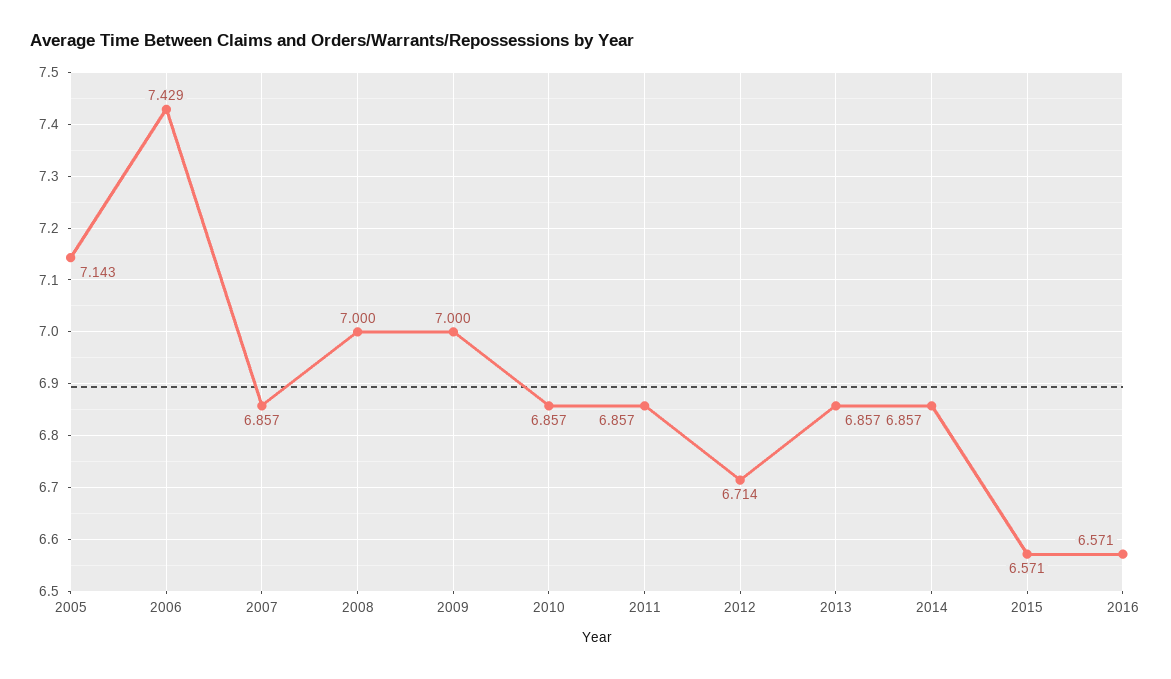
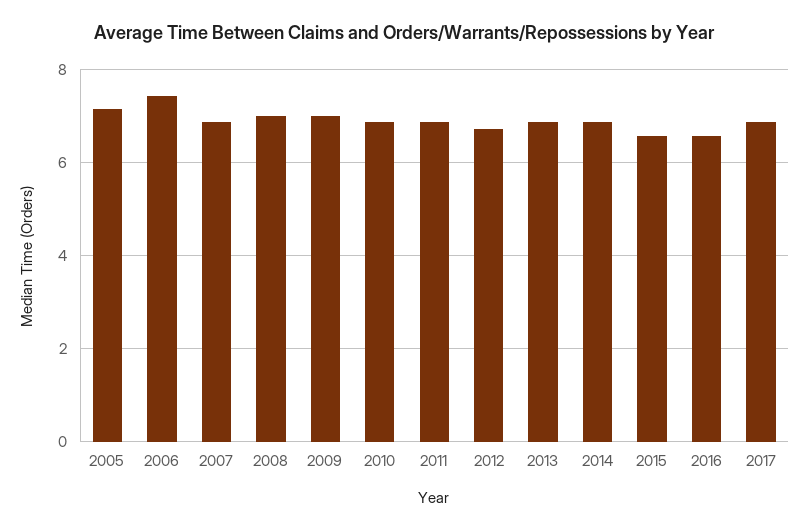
2017: none -> 6.8

